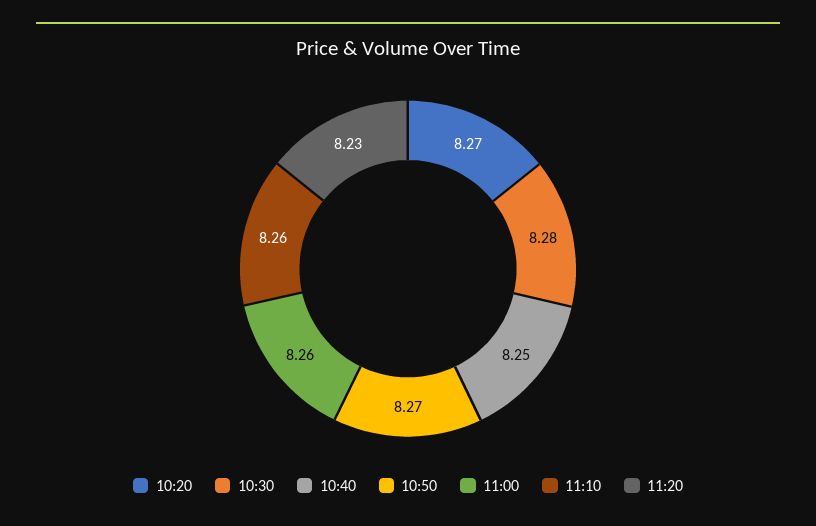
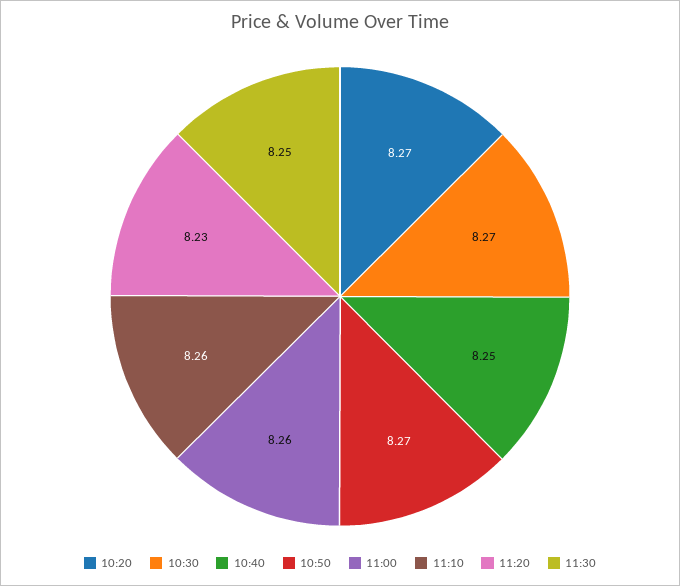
10:30: 8.28 -> 8.27
11:30: none -> 8.25

